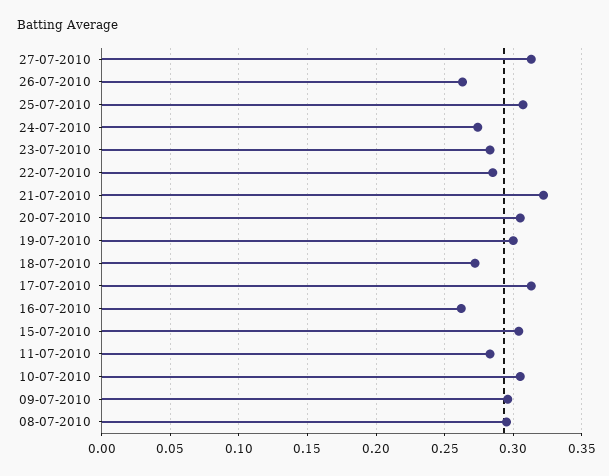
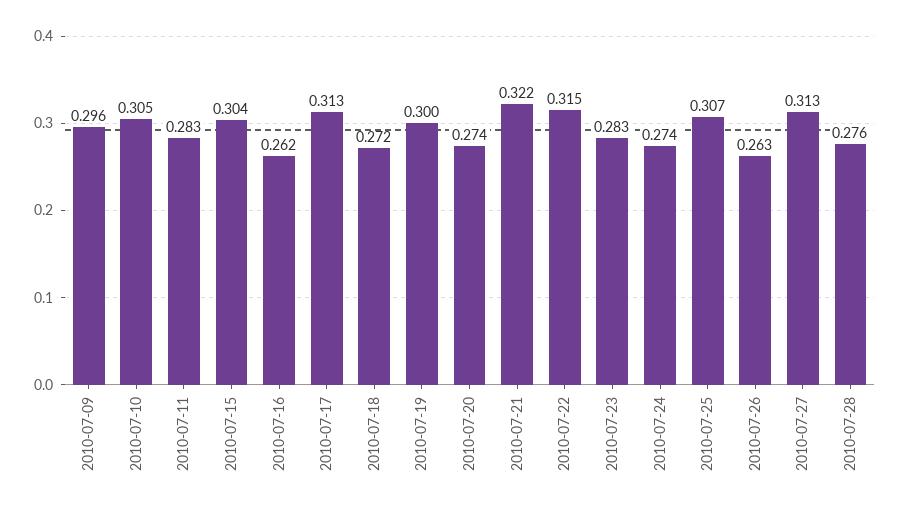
22-07-2010: 0.285 -> 0.315
20-07-2010: 0.305 -> 0.274
08-07-2010: 0.295 -> none
2010-07-28: none -> 0.276

